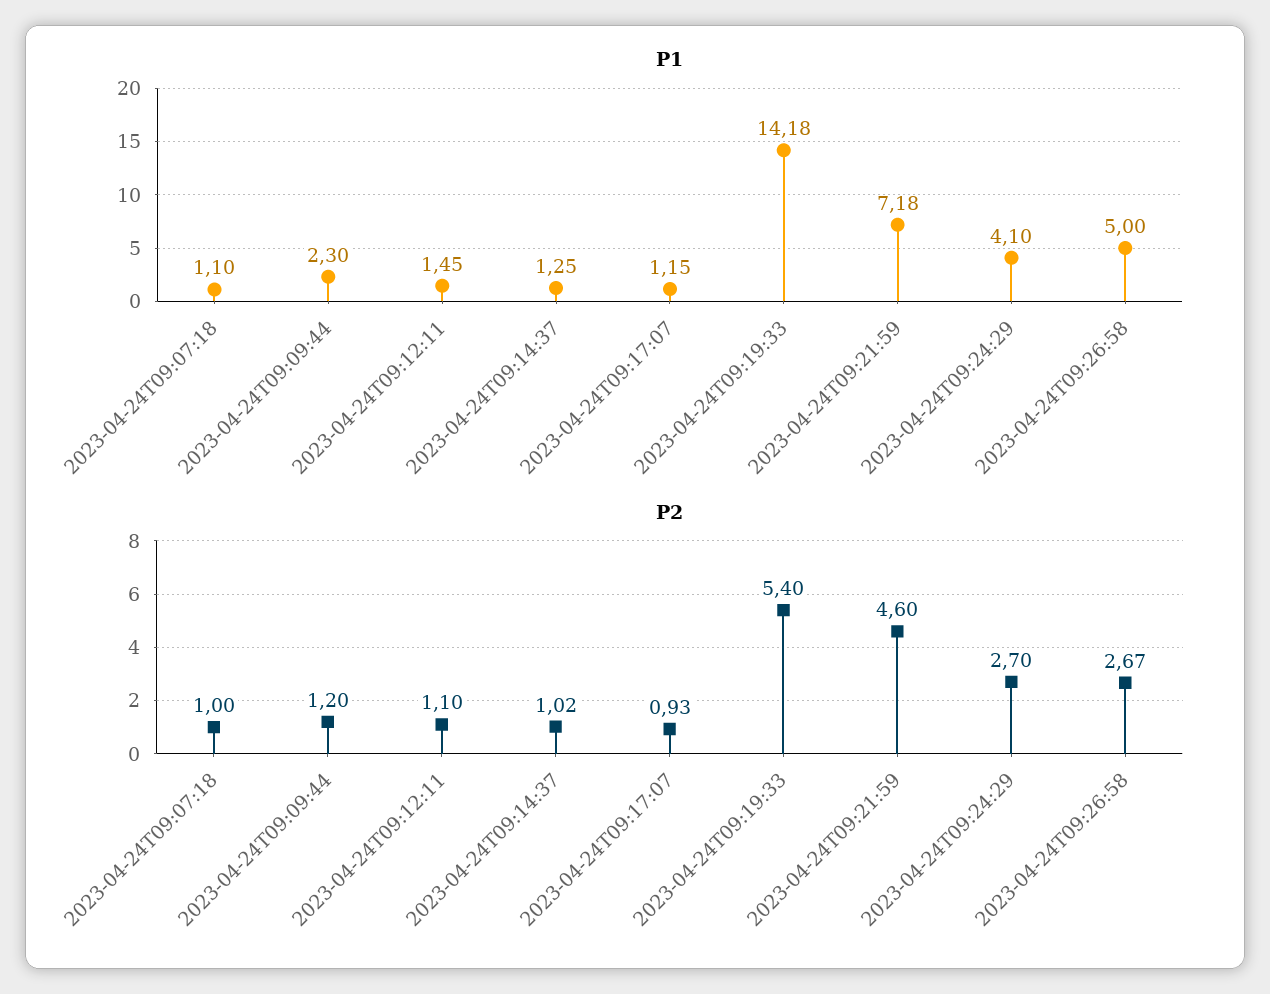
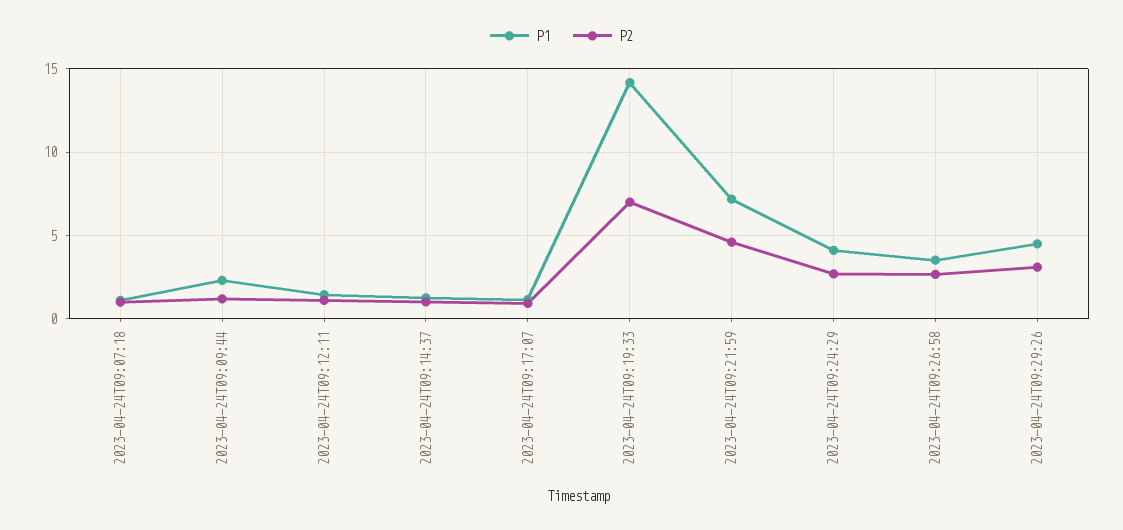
P1, 2023-04-24T09:26:58: 5 -> 3.5
P2, 2023-04-24T09:19:33: 5.4 -> 7
P1, 2023-04-24T09:29:26: none -> 4.5
P2, 2023-04-24T09:29:26: none -> 3

